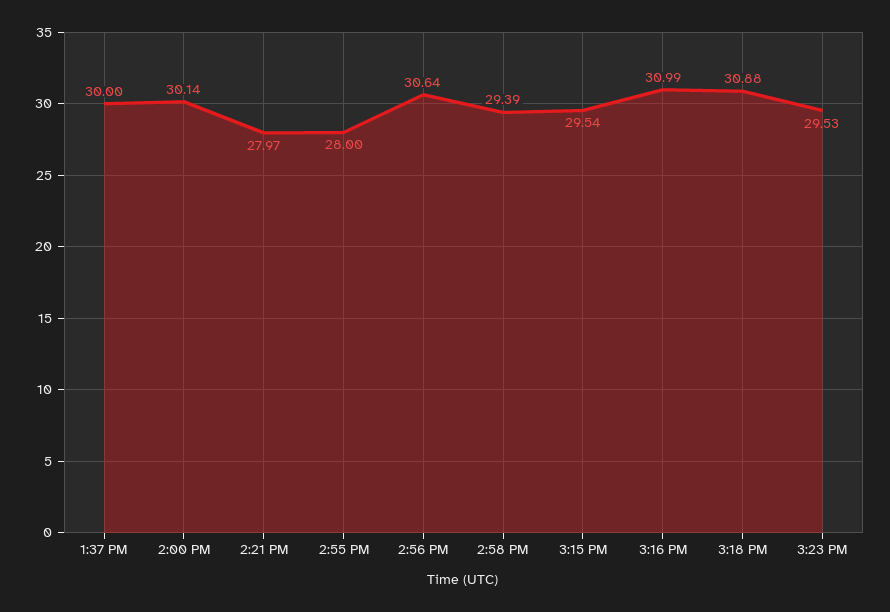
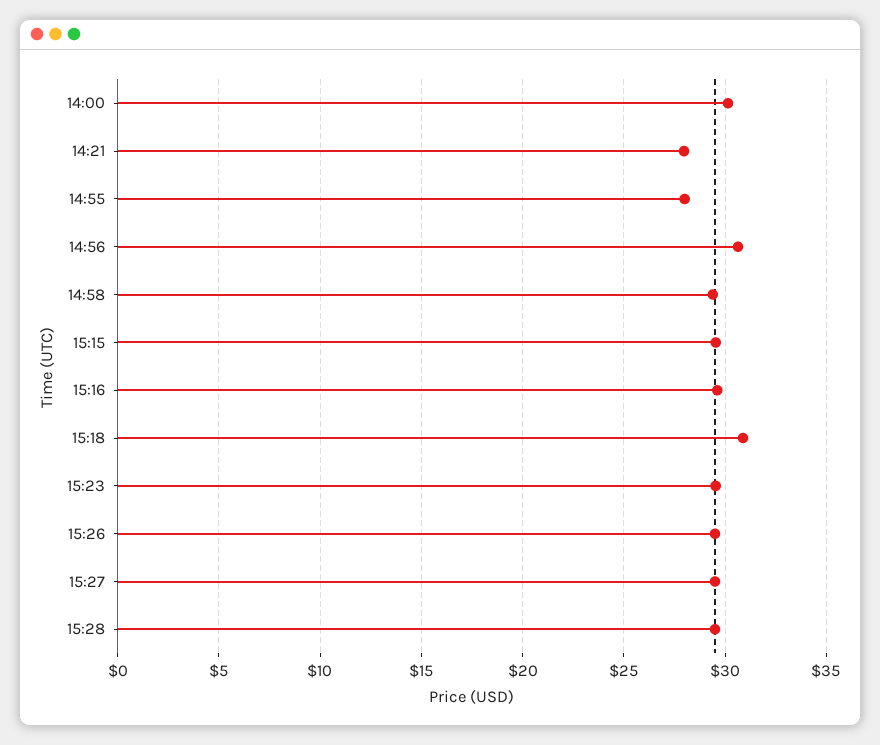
1:37 PM: 30 -> none
3:16 PM: 30.99 -> 29.5
15:26: none -> 29.5
15:27: none -> 29.5
15:28: none -> 29.5

